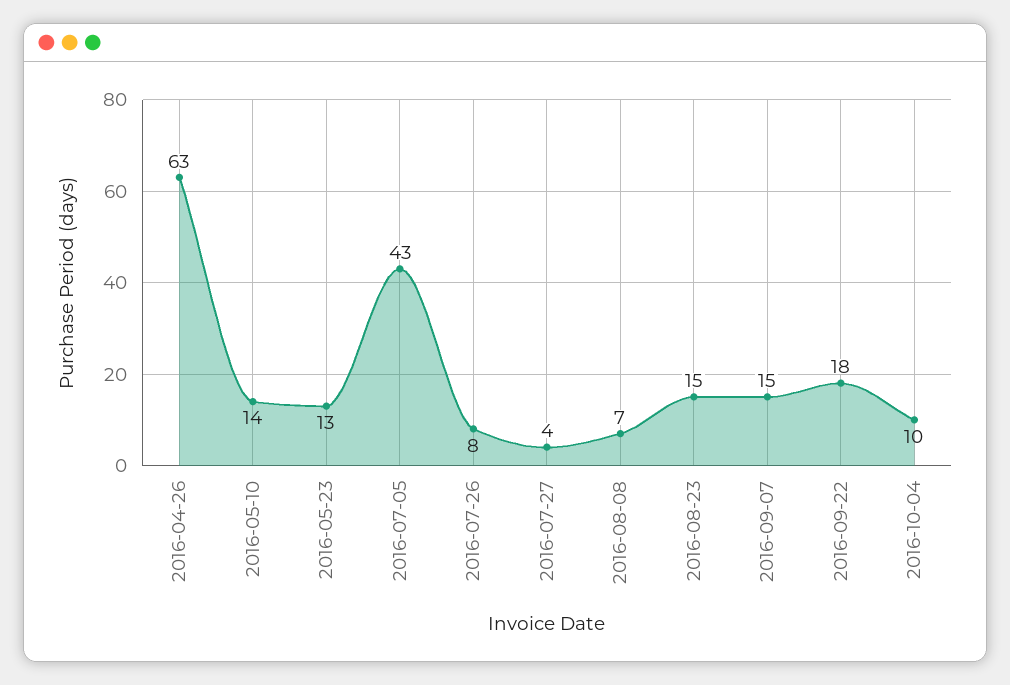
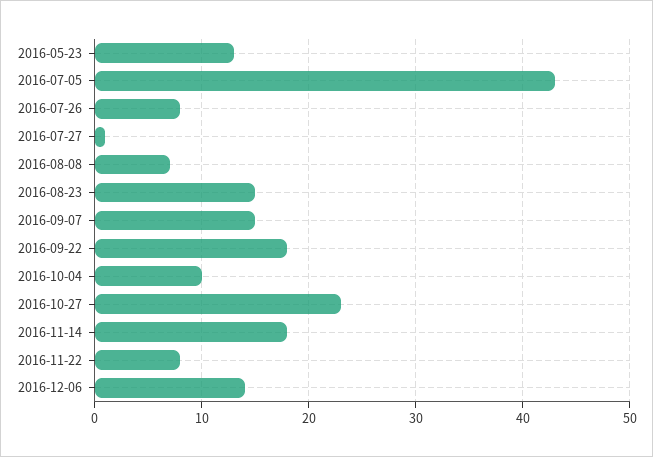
2016-04-26: 63 -> none
2016-05-10: 14 -> none
2016-07-27: 4 -> 1
2016-10-27: none -> 23
2016-11-14: none -> 18
2016-11-22: none -> 8
2016-12-06: none -> 14

